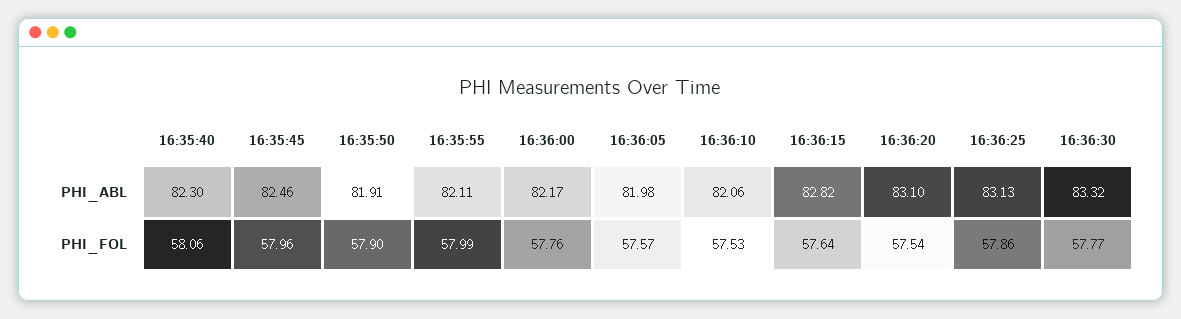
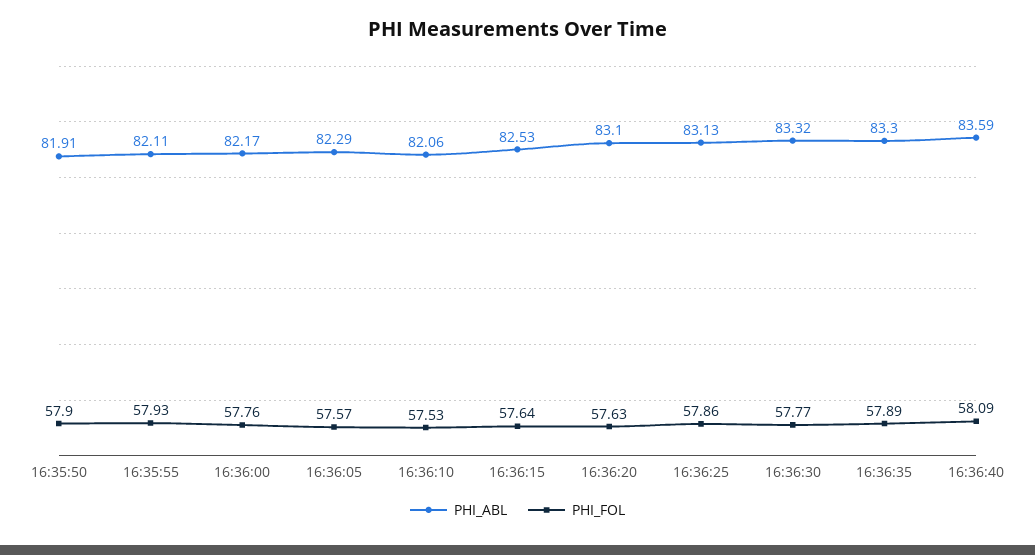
PHI_ABL, 16:35:40: 82.3 -> none
PHI_ABL, 16:35:45: 82.46 -> none
PHI_ABL, 16:36:05: 81.98 -> 82.29
PHI_ABL, 16:36:15: 82.82 -> 82.53
PHI_FOL, 16:35:40: 58.06 -> none
PHI_FOL, 16:35:45: 57.96 -> none
PHI_FOL, 16:35:55: 57.99 -> 57.93
PHI_FOL, 16:36:20: 57.54 -> 57.63
PHI_ABL, 16:36:35: none -> 83.3
PHI_FOL, 16:36:35: none -> 57.89
PHI_ABL, 16:36:40: none -> 83.59
PHI_FOL, 16:36:40: none -> 58.09

